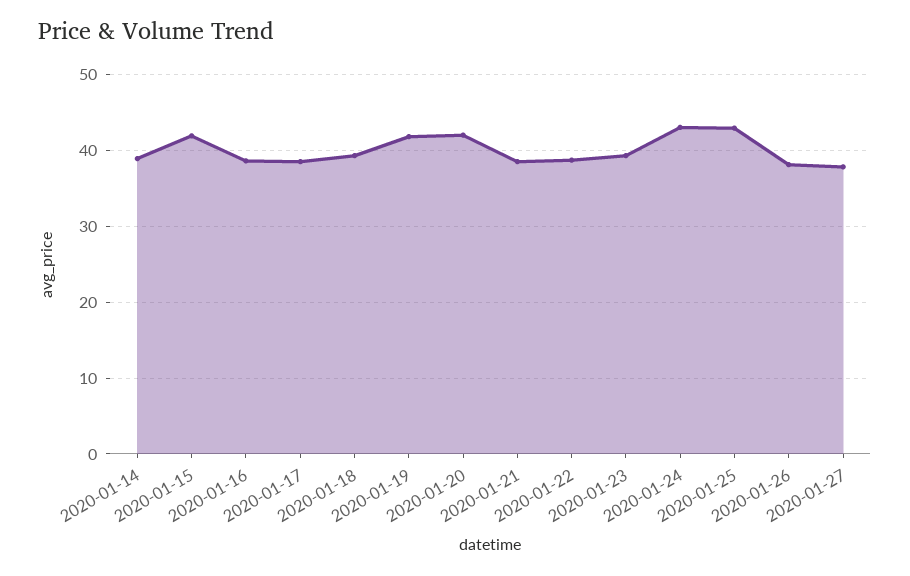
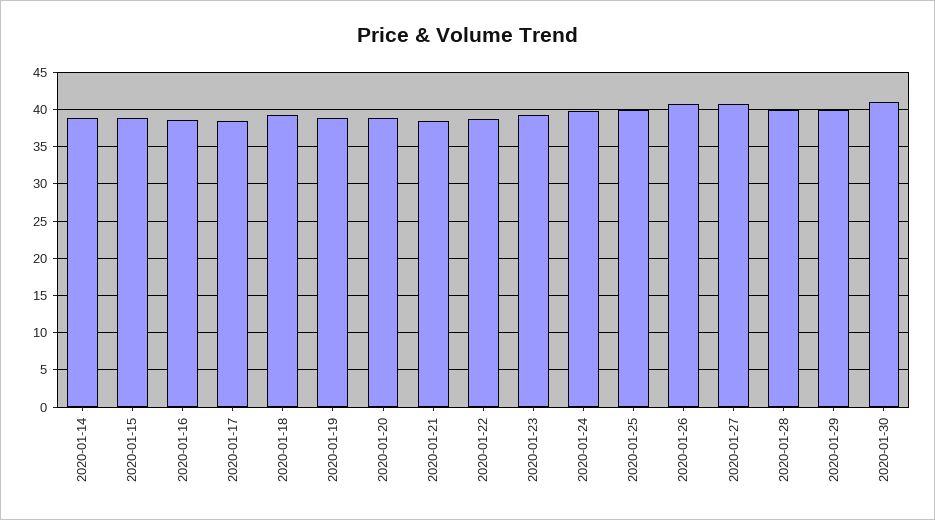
2020-01-15: 42 -> 39
2020-01-19: 42 -> 39
2020-01-20: 42 -> 39
2020-01-24: 43 -> 40
2020-01-25: 43 -> 40
2020-01-26: 38 -> 41
2020-01-27: 38 -> 41
2020-01-28: none -> 40
2020-01-29: none -> 40
2020-01-30: none -> 41

